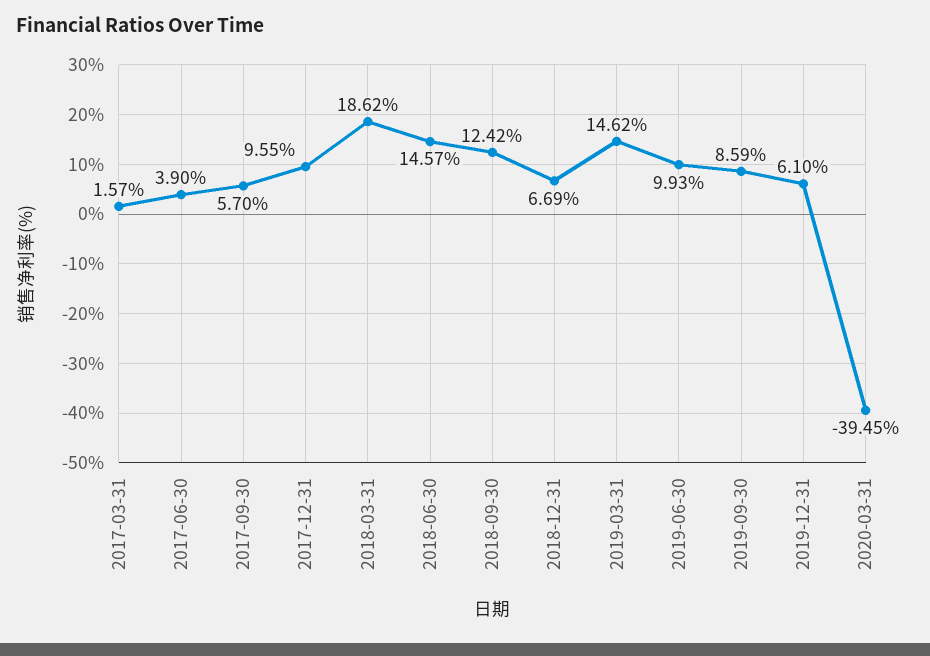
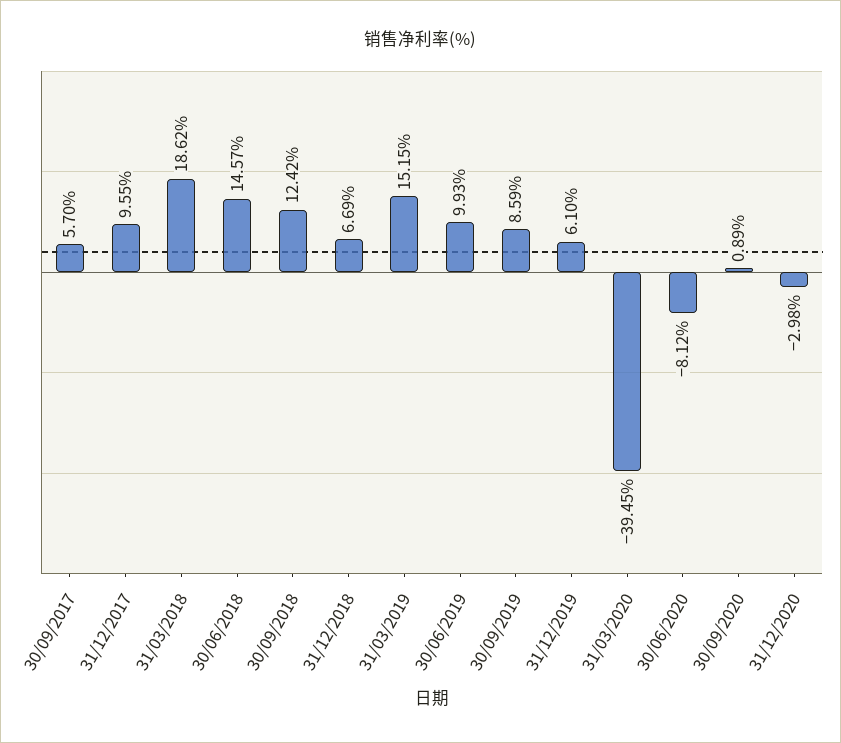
2017-03-31: 1.57 -> none
2017-06-30: 3.9 -> none
2019-03-31: 14.62 -> 15.15
30/06/2020: none -> -8.12
30/09/2020: none -> 0.89
31/12/2020: none -> -2.98

